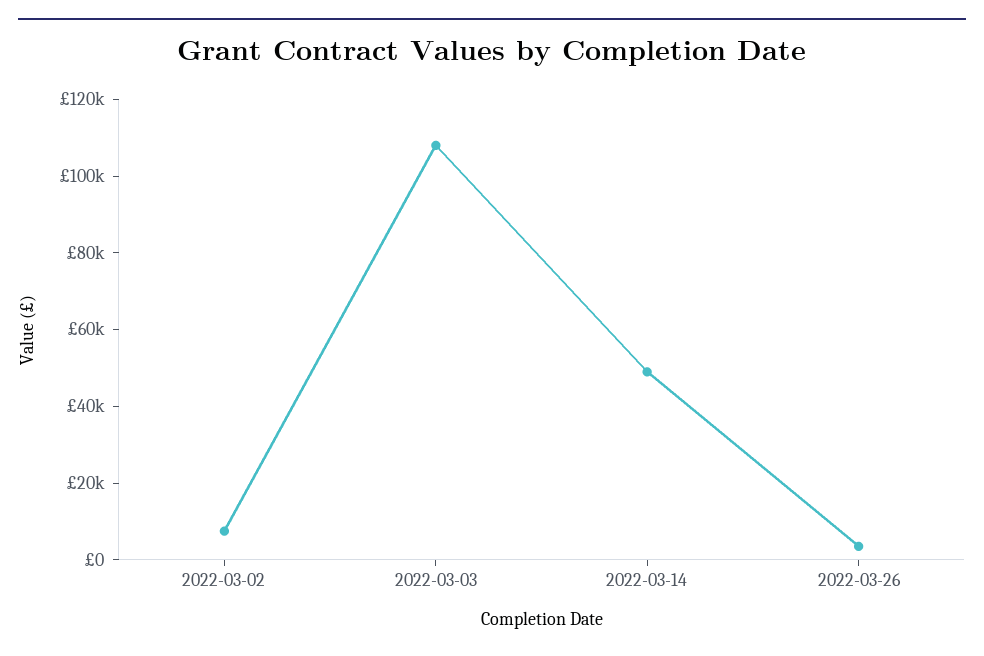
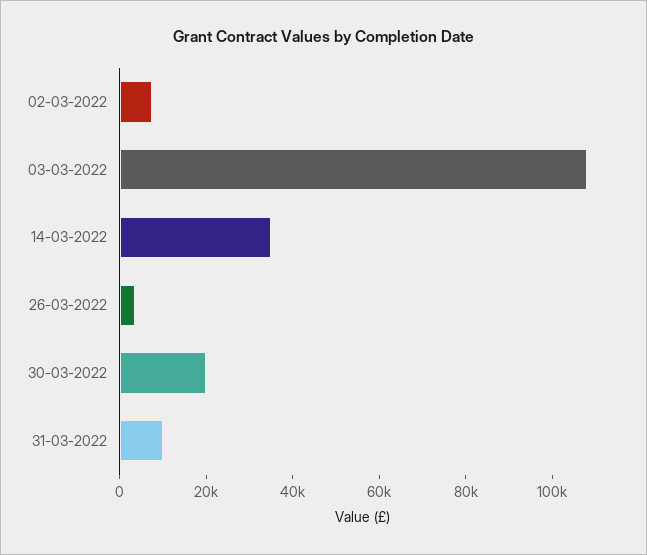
2022-03-14: 50000 -> 35000
30-03-2022: none -> 20000
31-03-2022: none -> 10000

